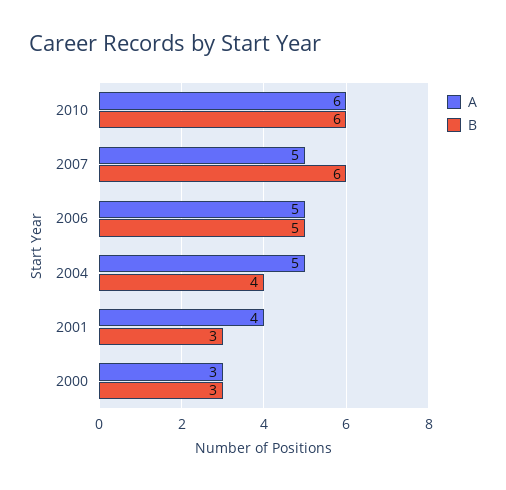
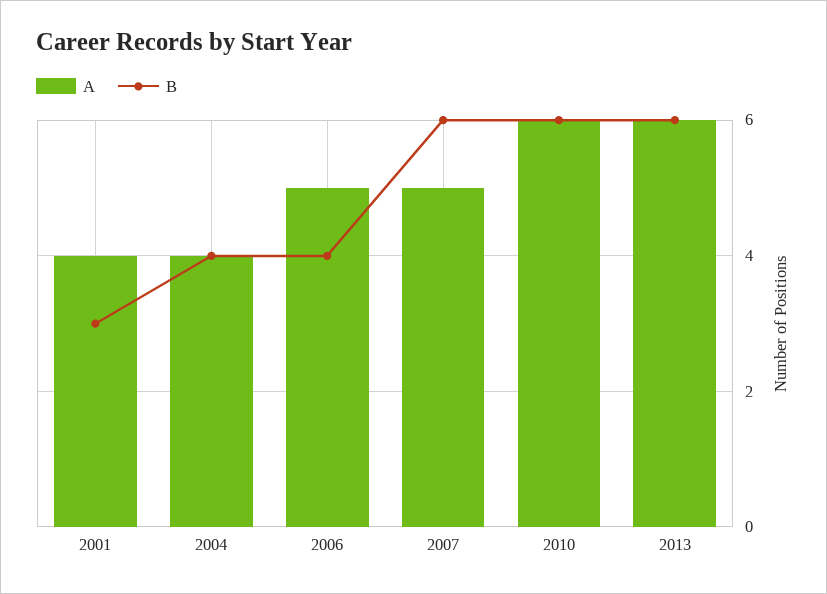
B, 2006: 5 -> 4
A, 2004: 5 -> 4
A, 2000: 3 -> none
B, 2000: 3 -> none
A, 2013: none -> 6
B, 2013: none -> 6

